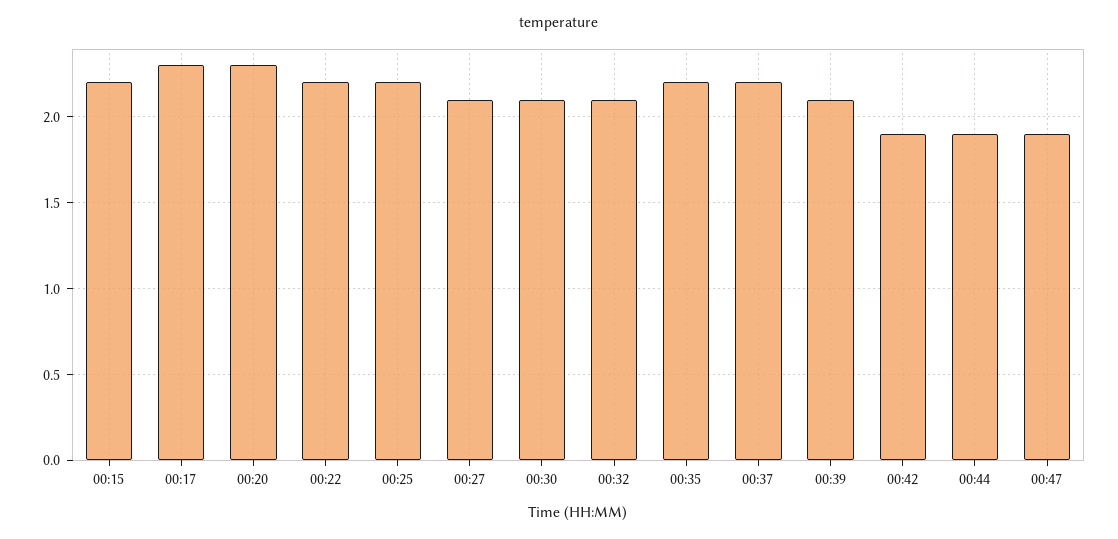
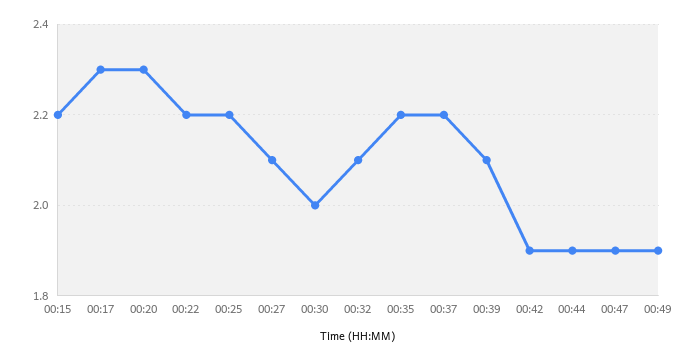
00:30: 2.1 -> 2
00:49: none -> 1.9

